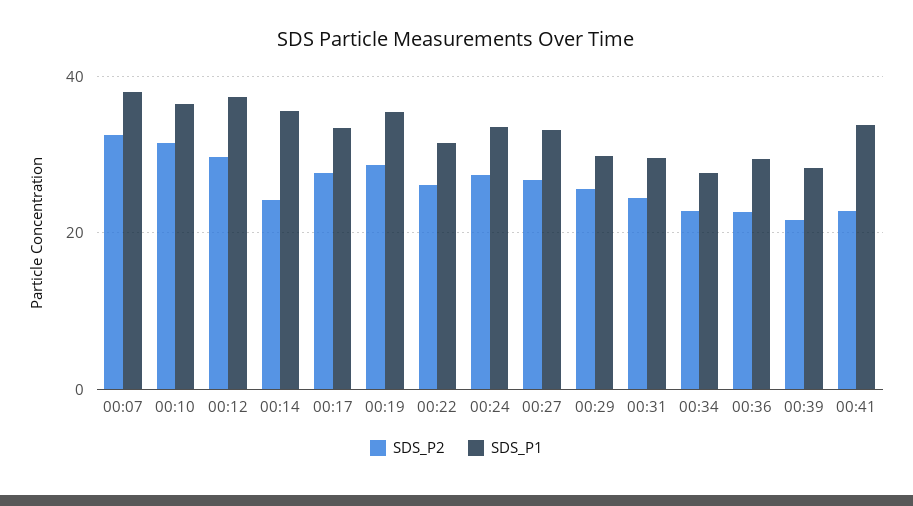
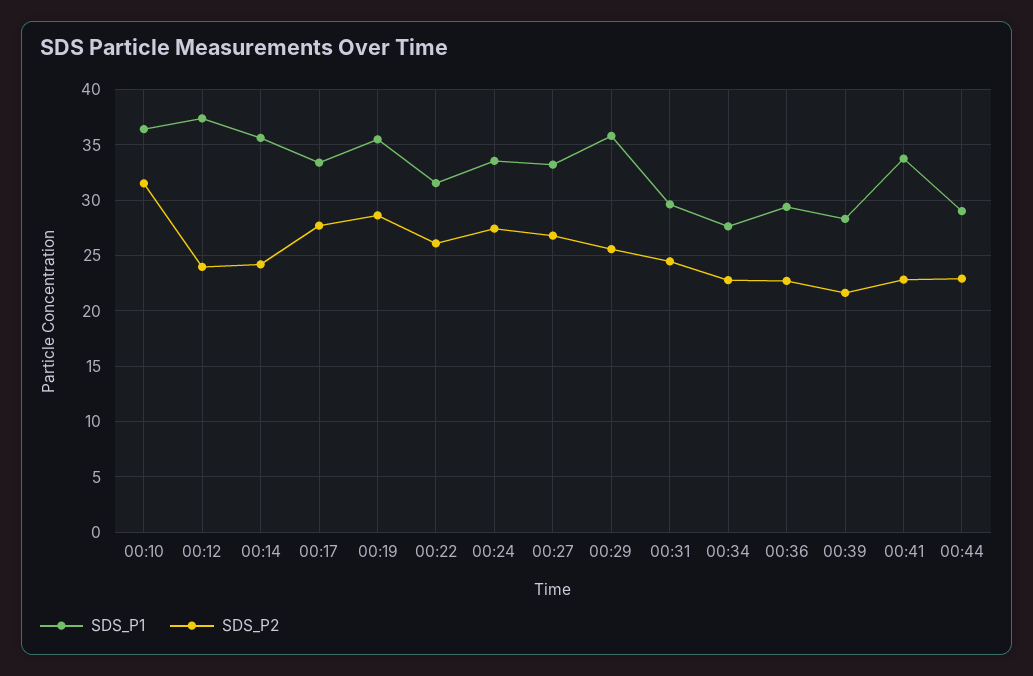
SDS_P2, 00:07: 32 -> none
SDS_P1, 00:07: 38 -> none
SDS_P2, 00:12: 30 -> 24
SDS_P1, 00:29: 30 -> 36
SDS_P1, 00:44: none -> 29
SDS_P2, 00:44: none -> 23

